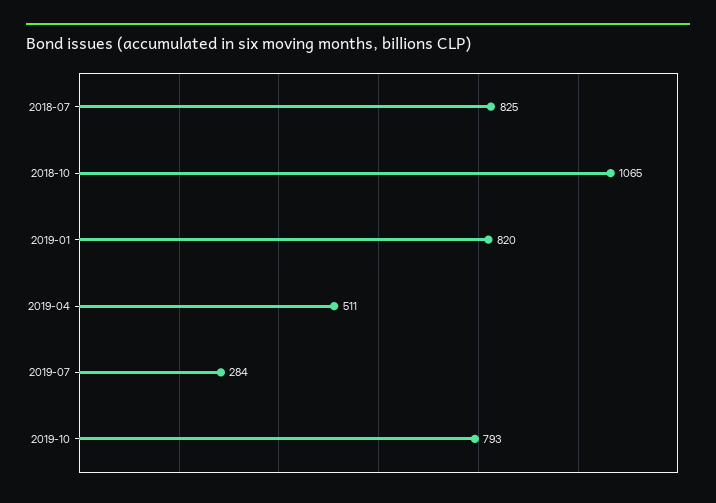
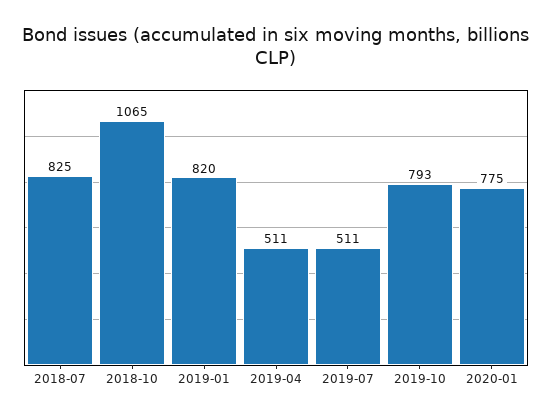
2019-07: 284 -> 511
2020-01: none -> 775

